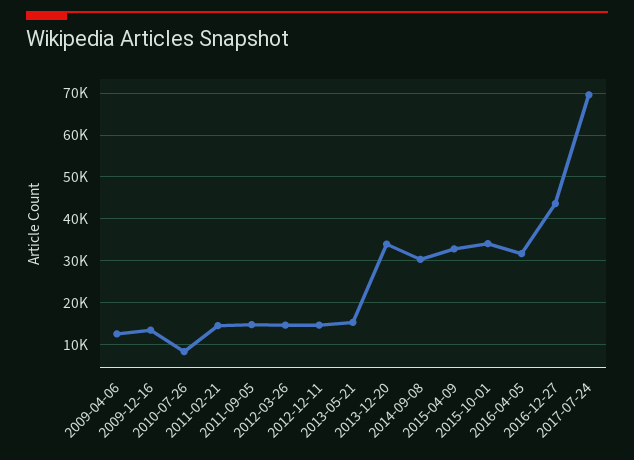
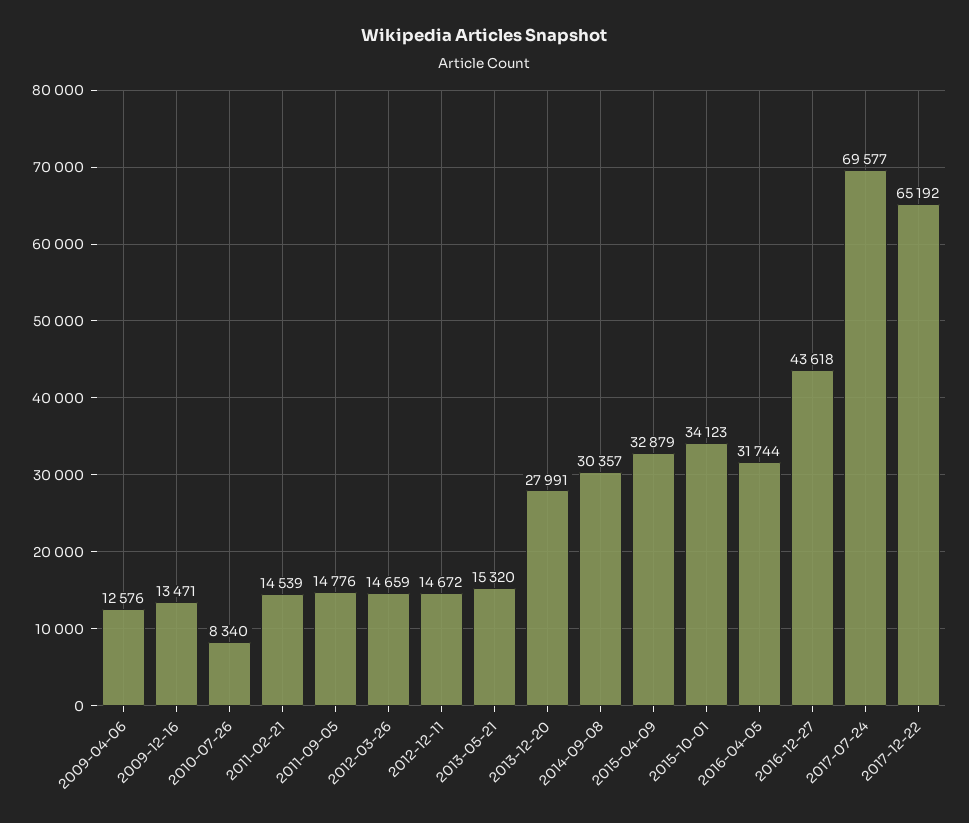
2013-12-20: 34000 -> 27991
2017-12-22: none -> 65192

